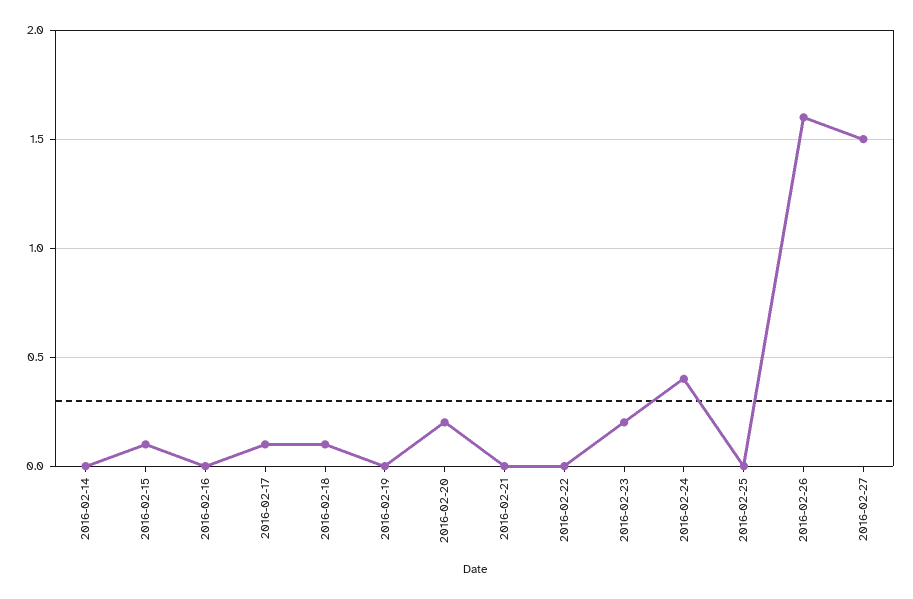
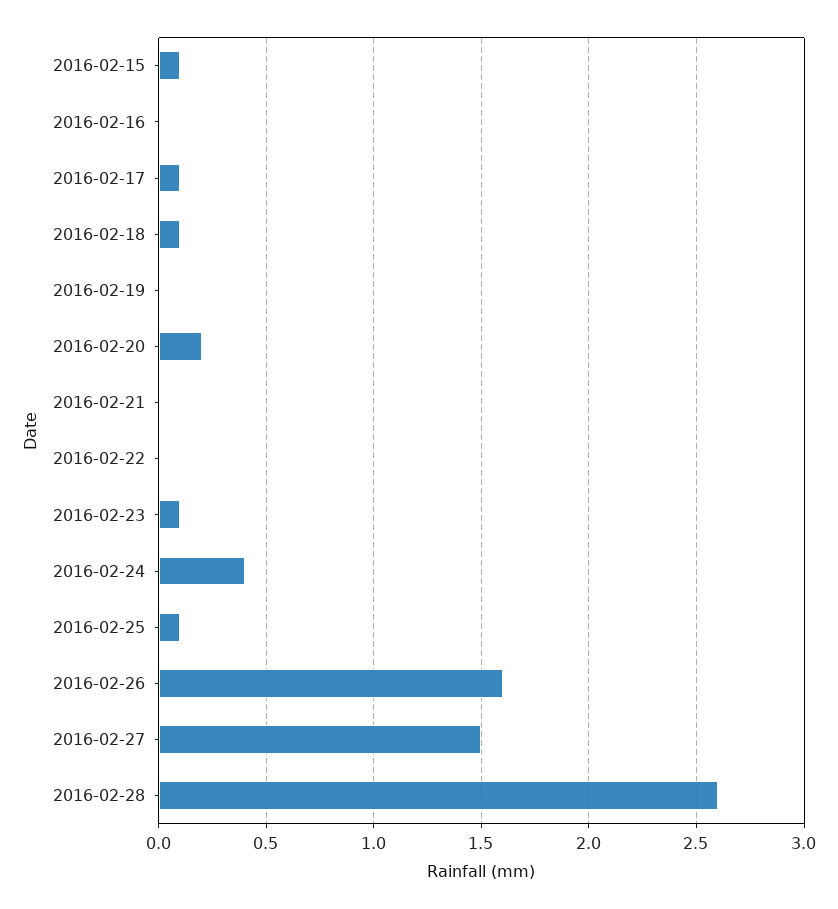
2016-02-14: 0 -> none
2016-02-23: 0.2 -> 0.1
2016-02-25: 0 -> 0.1
2016-02-28: none -> 2.6

